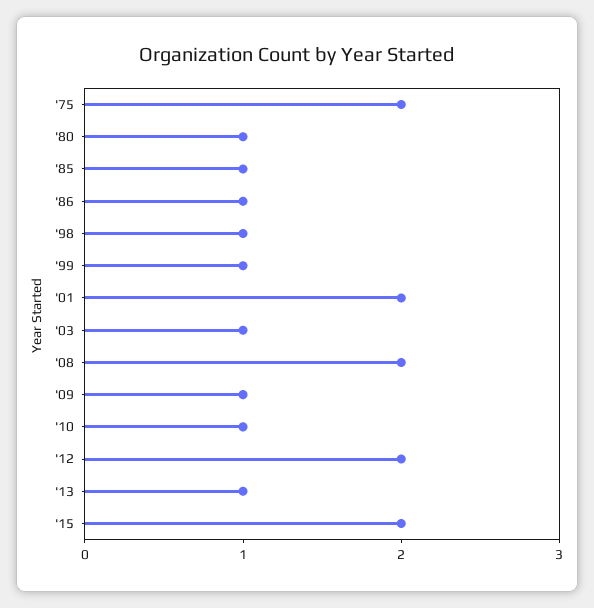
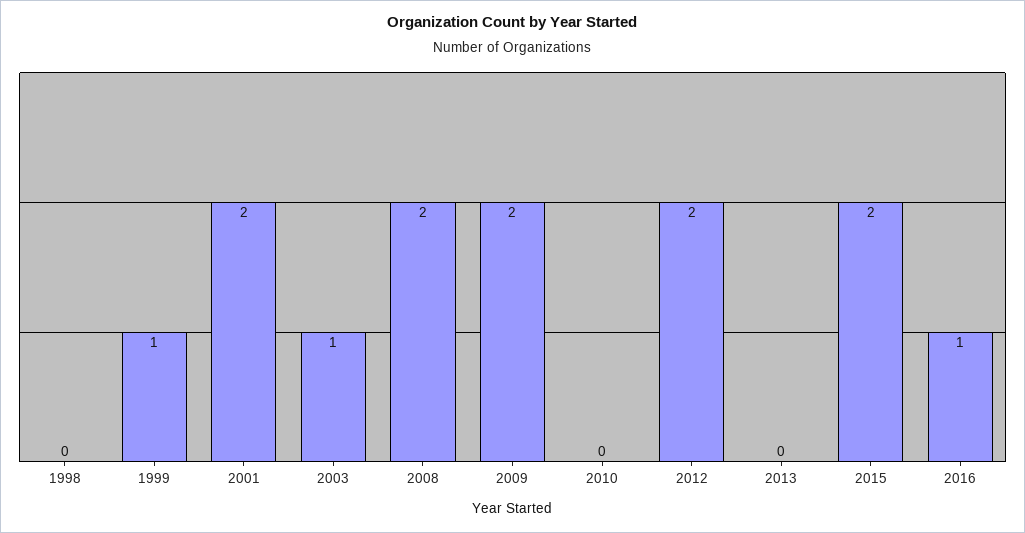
'75: 2 -> none
'80: 1 -> none
'85: 1 -> none
'86: 1 -> none
'98: 1 -> 0
'09: 1 -> 2
'10: 1 -> 0
'13: 1 -> 0
2016: none -> 1

